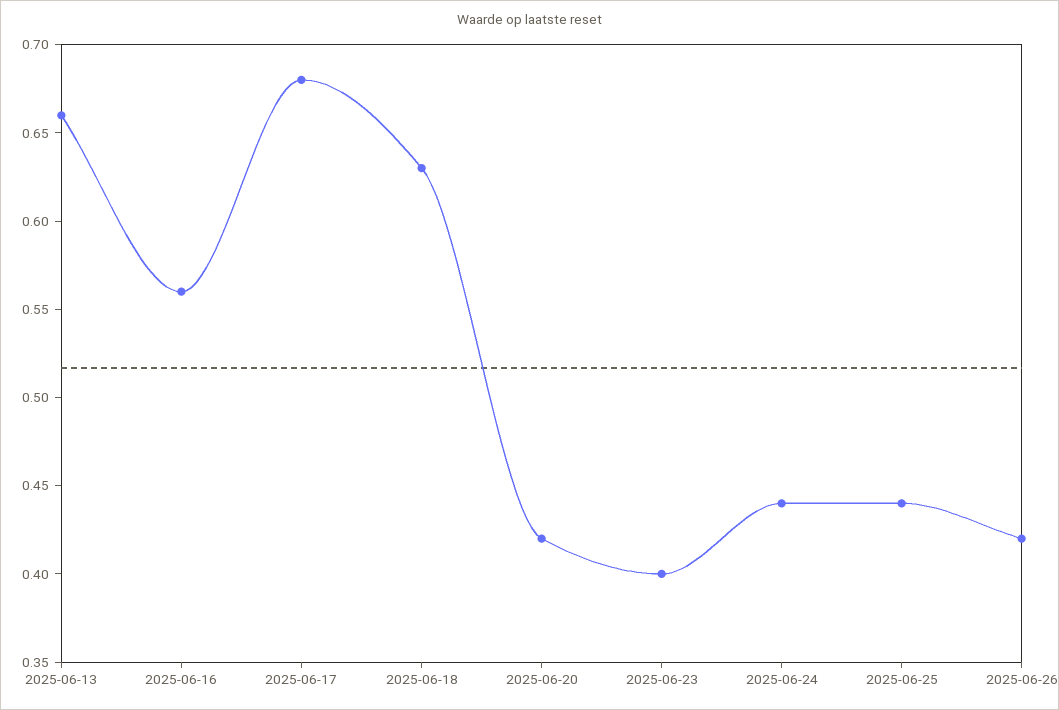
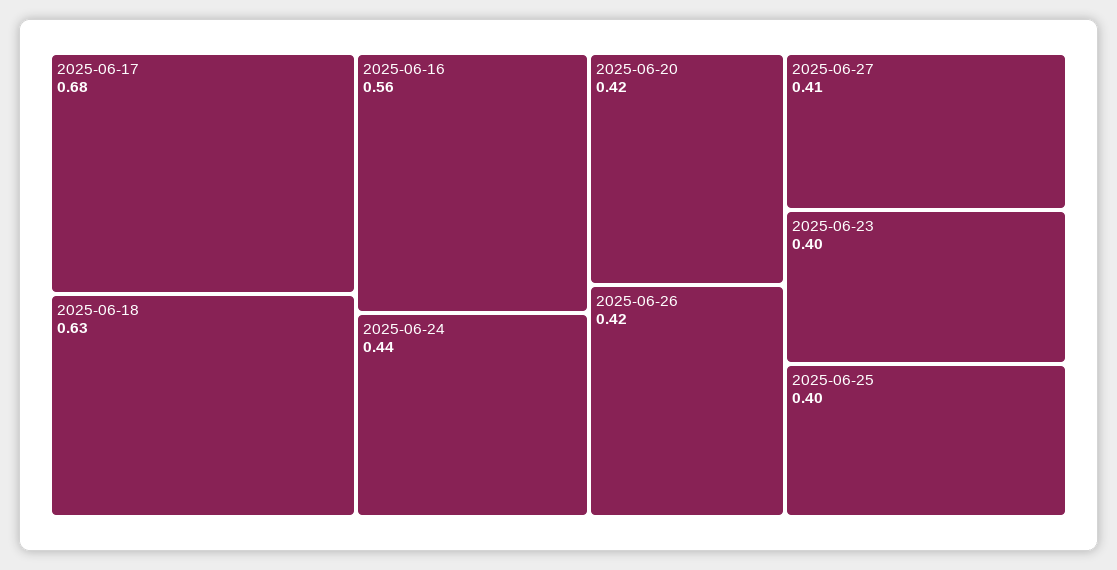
2025-06-13: 0.66 -> none
2025-06-25: 0.44 -> 0.4
2025-06-27: none -> 0.41

